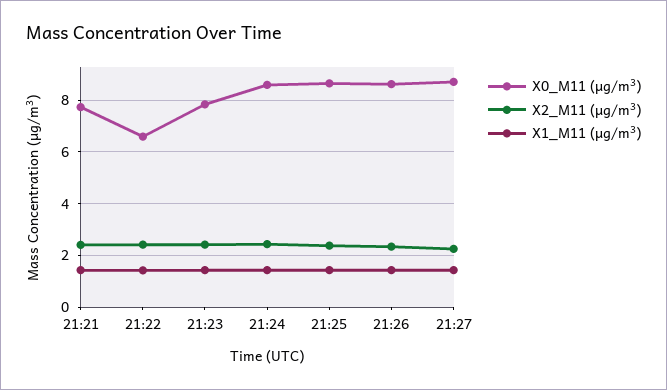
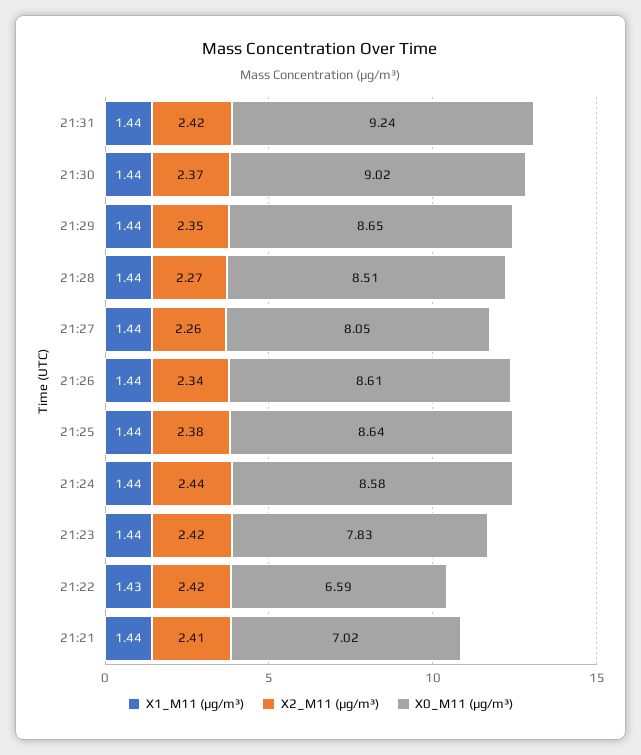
X0_M11 (μg/m³), 21:21: 7.75 -> 7.02
X0_M11 (μg/m³), 21:27: 8.75 -> 8.05
X1_M11 (μg/m³), 21:31: none -> 1.44
X2_M11 (μg/m³), 21:31: none -> 2.42
X0_M11 (μg/m³), 21:31: none -> 9.24
X1_M11 (μg/m³), 21:30: none -> 1.44
X2_M11 (μg/m³), 21:30: none -> 2.37
X0_M11 (μg/m³), 21:30: none -> 9.02
X1_M11 (μg/m³), 21:29: none -> 1.44
X2_M11 (μg/m³), 21:29: none -> 2.35
X0_M11 (μg/m³), 21:29: none -> 8.65
X1_M11 (μg/m³), 21:28: none -> 1.44
X2_M11 (μg/m³), 21:28: none -> 2.27
X0_M11 (μg/m³), 21:28: none -> 8.51

